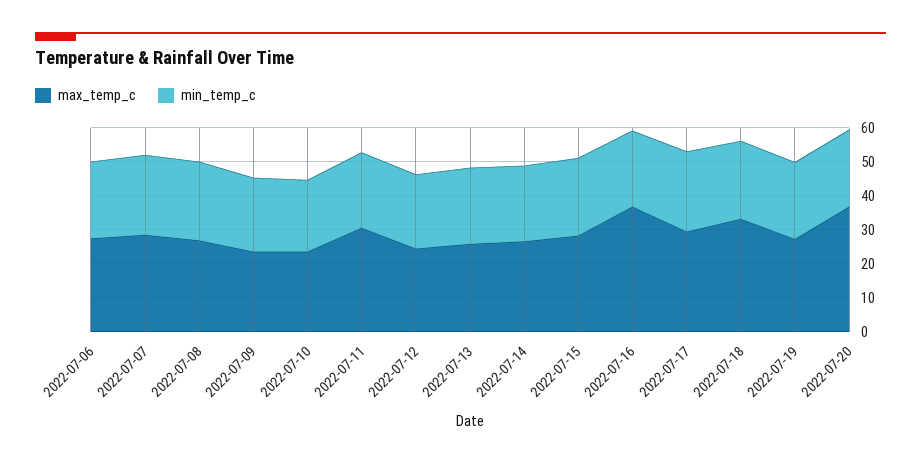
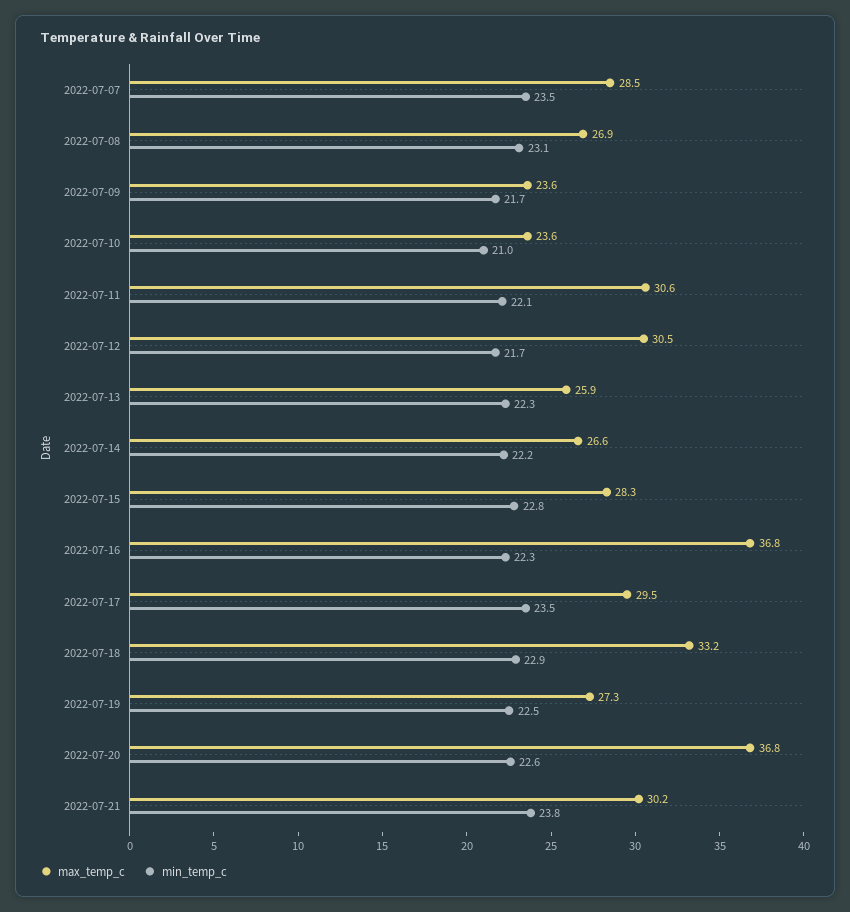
max_temp_c, 2022-07-06: 27.5 -> none
min_temp_c, 2022-07-06: 22.5 -> none
max_temp_c, 2022-07-12: 25 -> 30.5
max_temp_c, 2022-07-21: none -> 30.2
min_temp_c, 2022-07-21: none -> 23.8

